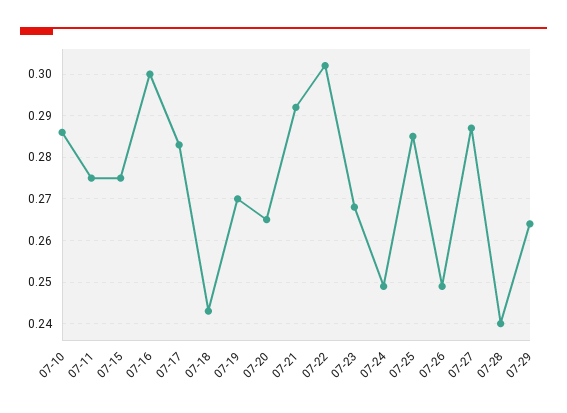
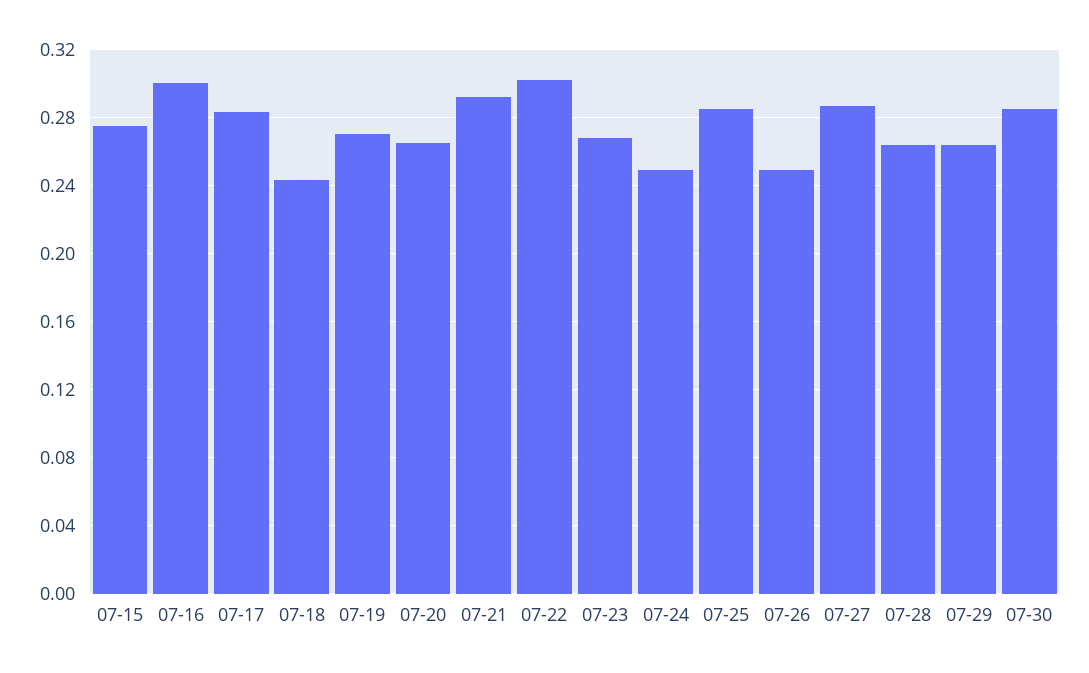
07-10: 0.285 -> none
07-11: 0.275 -> none
07-28: 0.24 -> 0.265
07-30: none -> 0.285

